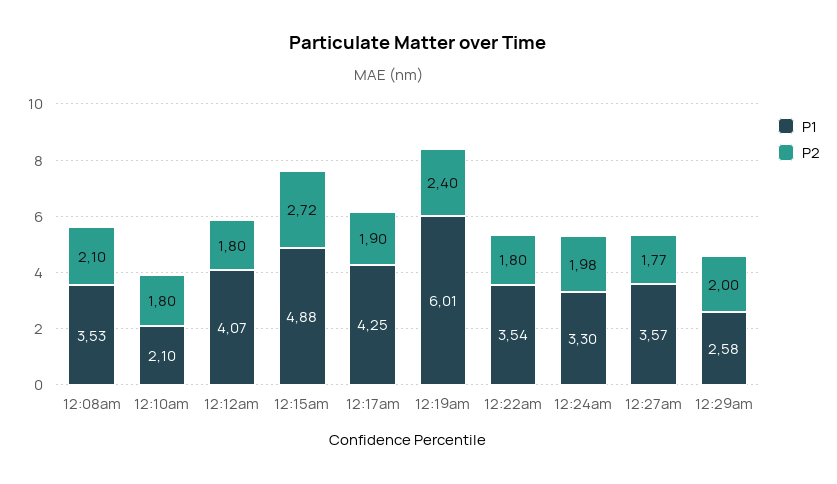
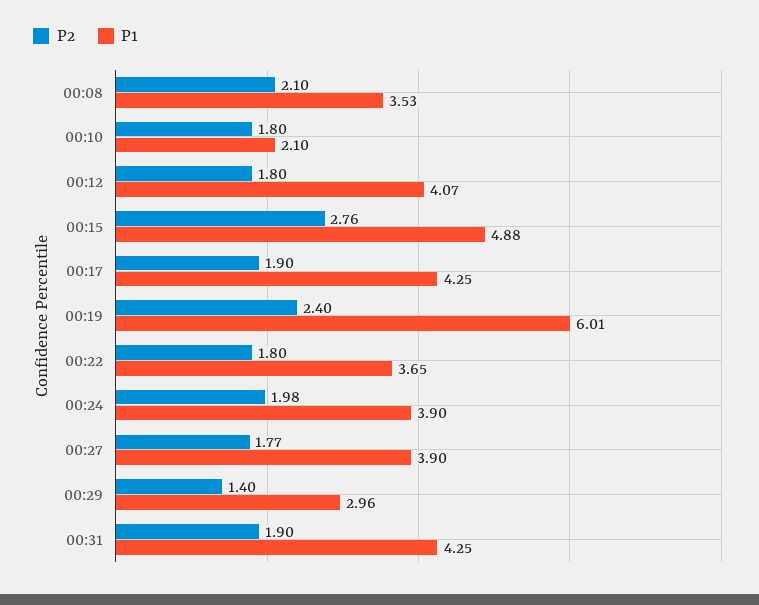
P2, 12:15am: 2.72 -> 2.76
P1, 12:22am: 3.54 -> 3.65
P1, 12:24am: 3.3 -> 3.9
P1, 12:27am: 3.57 -> 3.9
P1, 12:29am: 2.58 -> 2.96
P2, 12:29am: 2 -> 1.4
P2, 00:31: none -> 1.9
P1, 00:31: none -> 4.25

